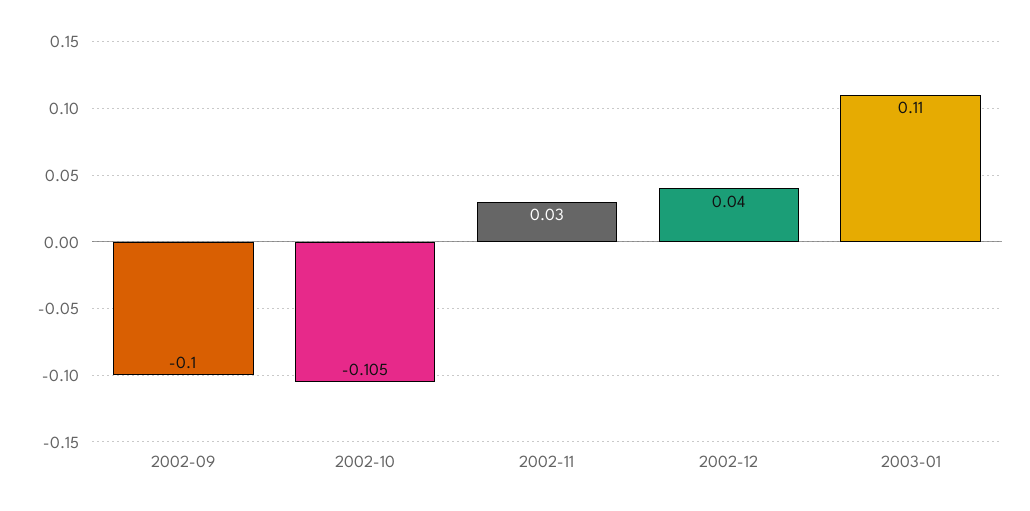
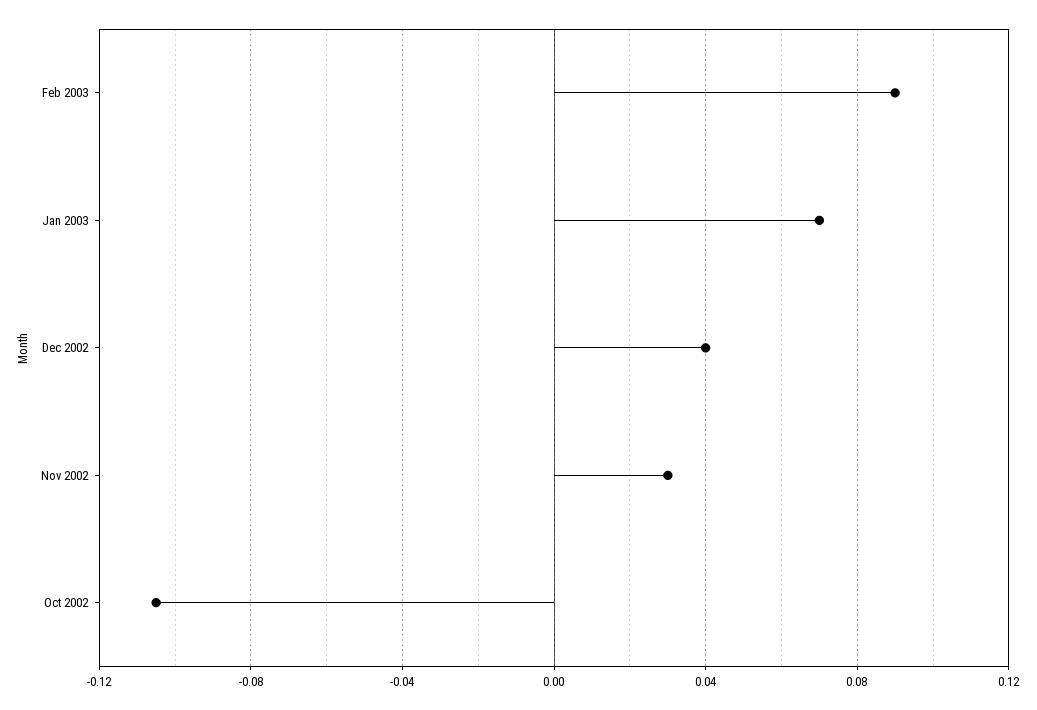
2002-09: -0.1 -> none
2003-01: 0.11 -> 0.07
Feb 2003: none -> 0.09

